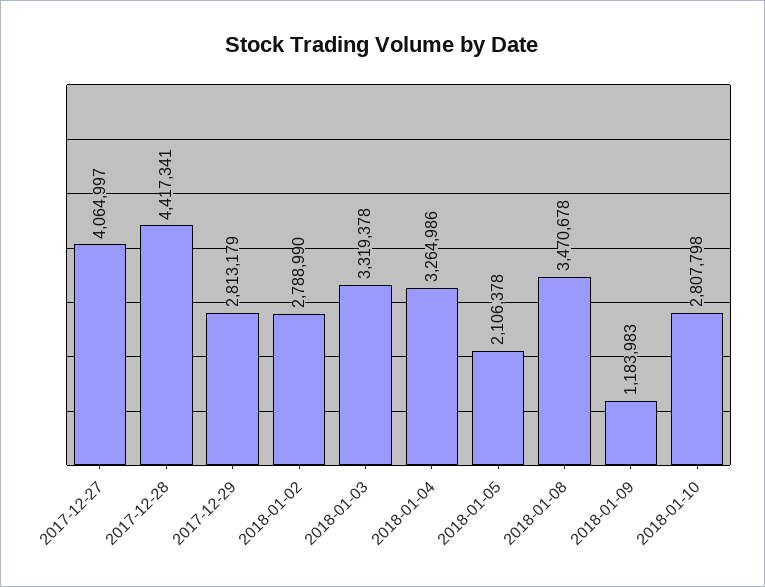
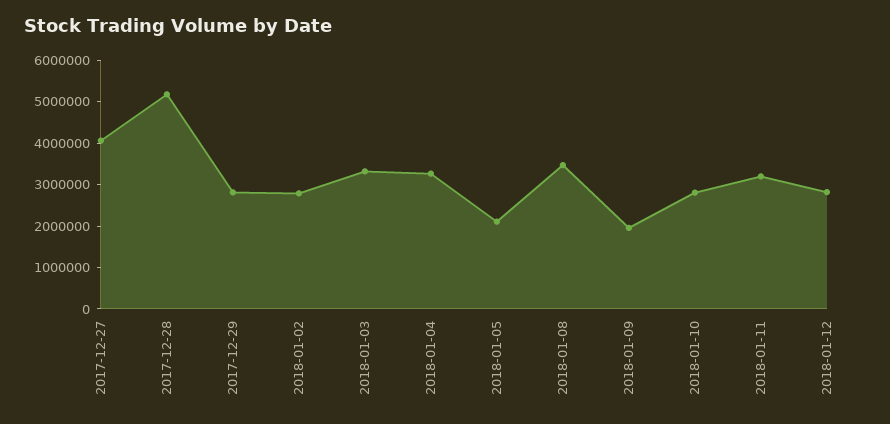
2017-12-28: 4417341 -> 5200000
2018-01-09: 1183983 -> 2000000
2018-01-11: none -> 3200000
2018-01-12: none -> 2800000

